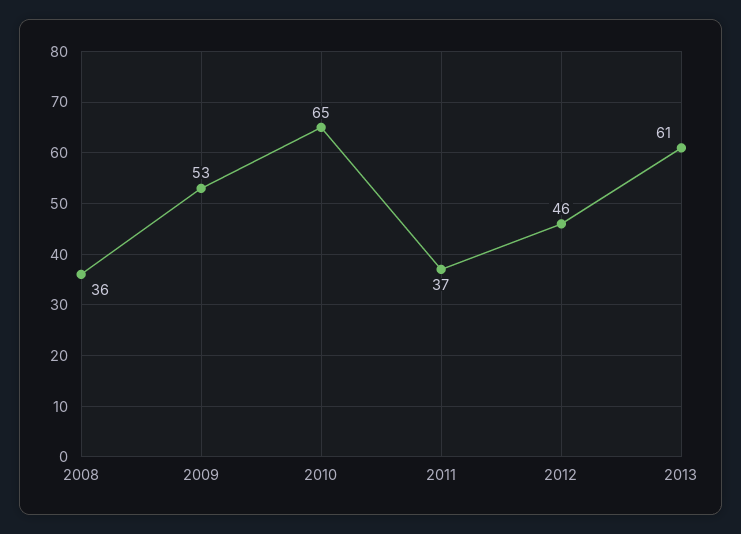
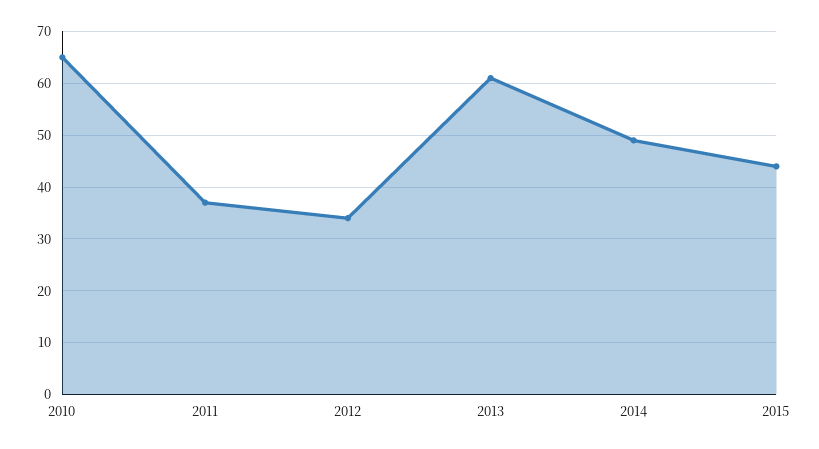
2008: 36 -> none
2009: 53 -> none
2012: 46 -> 35
2014: none -> 50
2015: none -> 45

